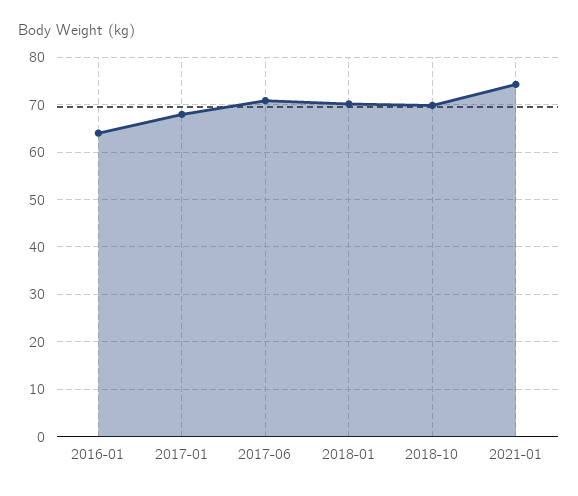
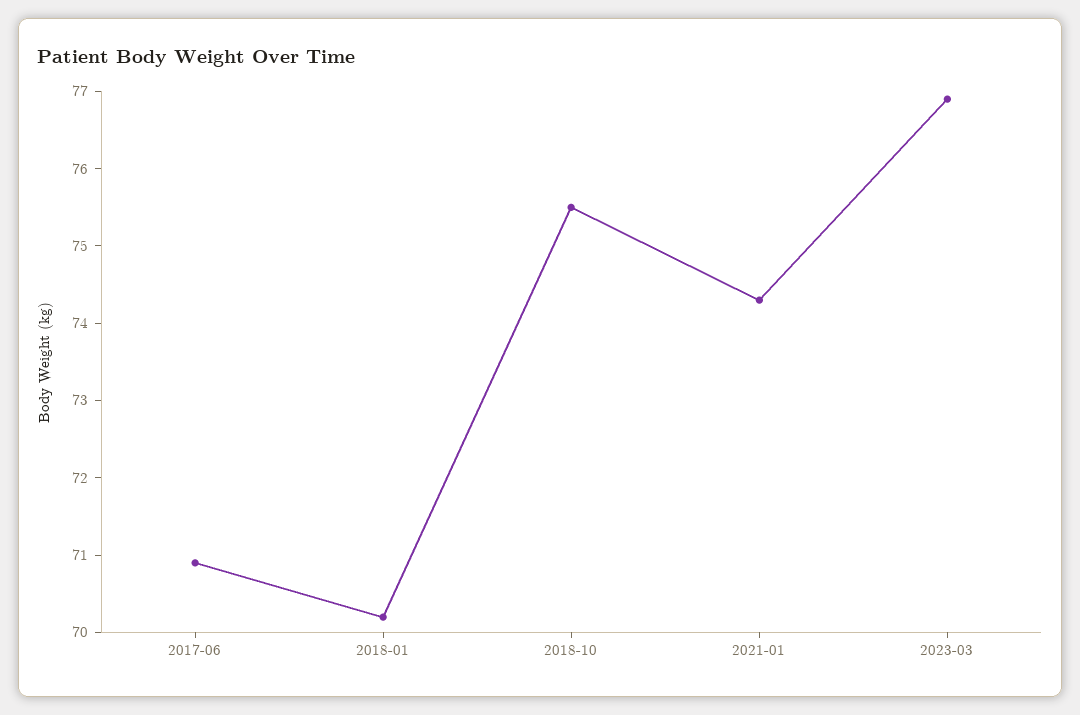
2016-01: 64 -> none
2017-01: 68 -> none
2018-10: 70 -> 75.5
2023-03: none -> 77

